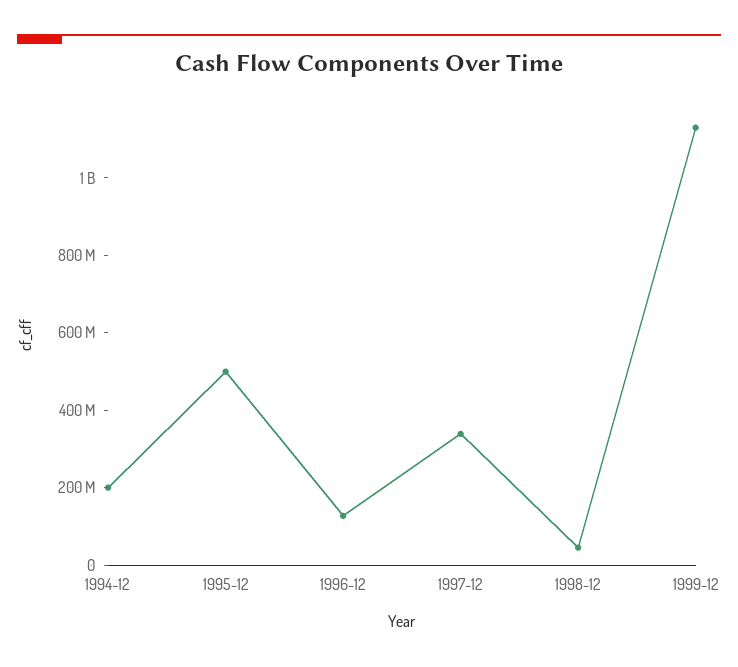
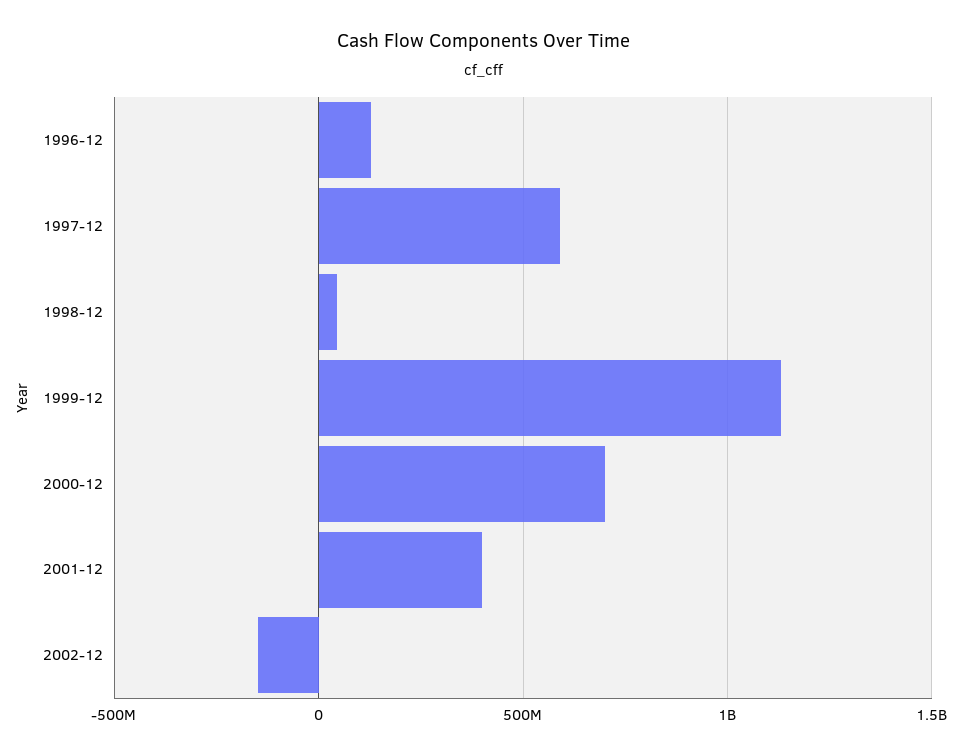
1994-12: 200000000 -> none
1995-12: 500000000 -> none
1997-12: 350000000 -> 600000000
2000-12: none -> 700000000
2001-12: none -> 400000000
2002-12: none -> -150000000

